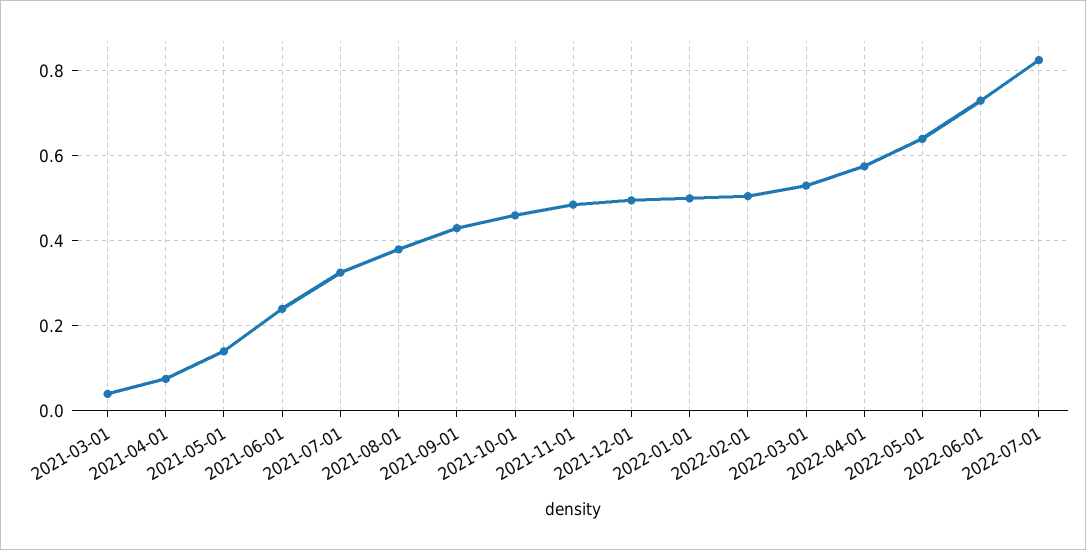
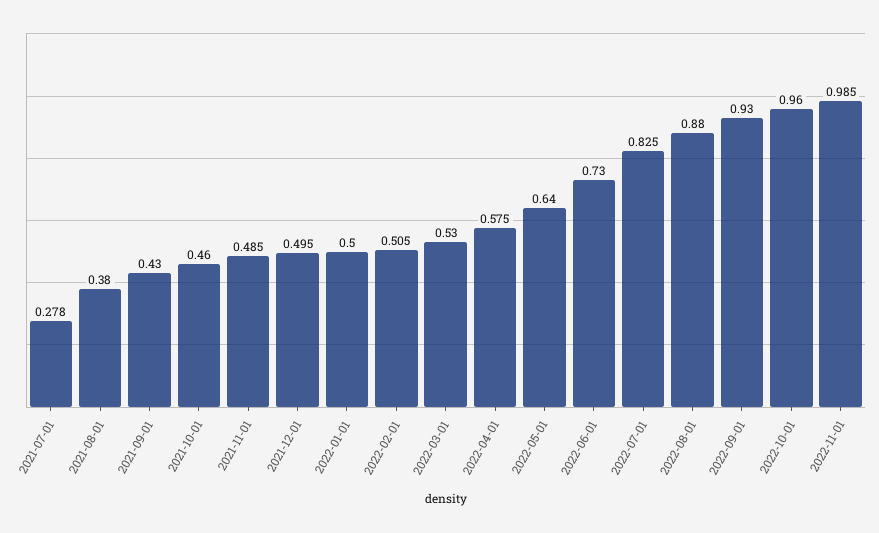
2021-03-01: 0.04 -> none
2021-04-01: 0.08 -> none
2021-05-01: 0.14 -> none
2021-06-01: 0.24 -> none
2021-07-01: 0.32 -> 0.278
2022-08-01: none -> 0.88
2022-09-01: none -> 0.93
2022-10-01: none -> 0.96
2022-11-01: none -> 0.985

